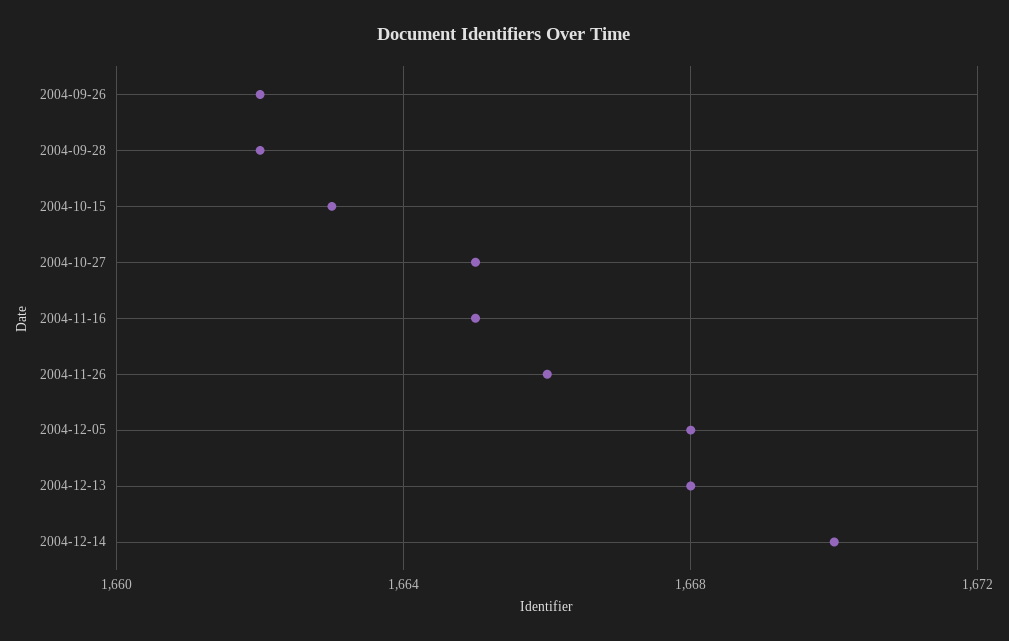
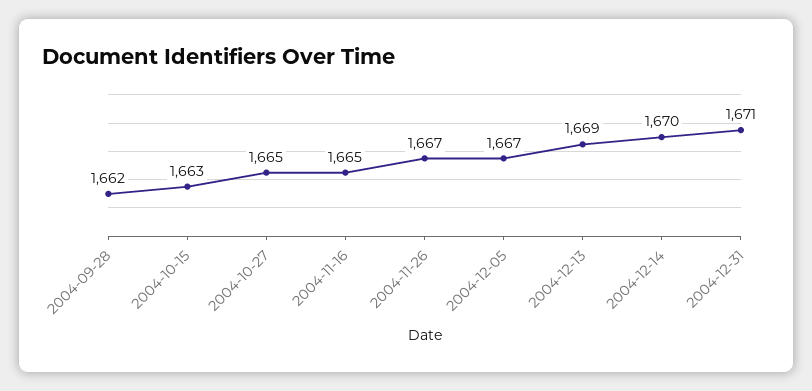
2004-09-26: 1662 -> none
2004-11-26: 1666 -> 1667
2004-12-05: 1668 -> 1667
2004-12-13: 1668 -> 1669
2004-12-31: none -> 1671

